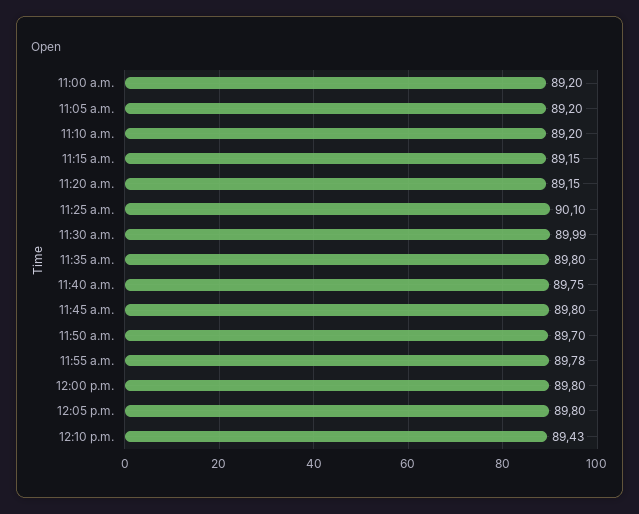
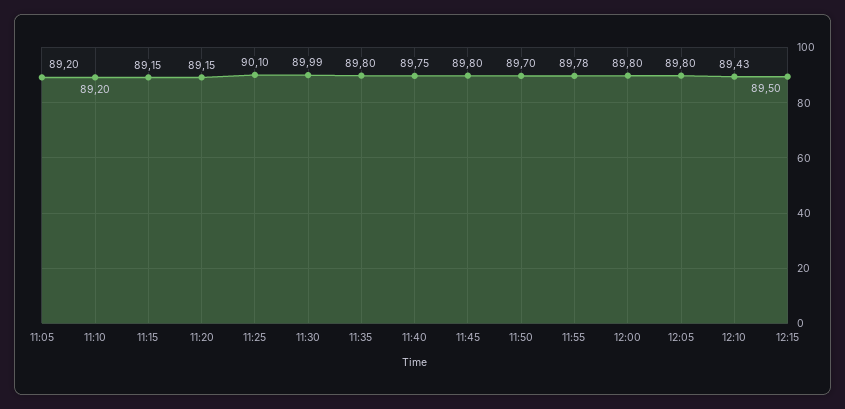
11:00 a.m.: 89.2 -> none
12:15: none -> 89.5

